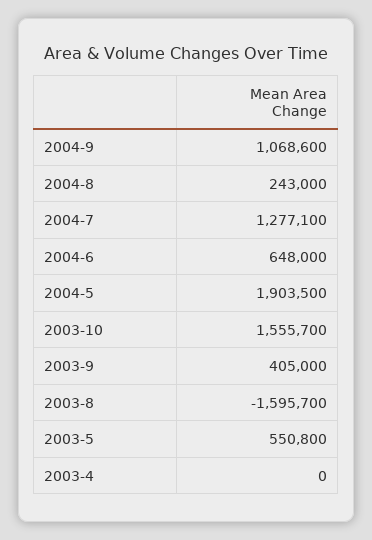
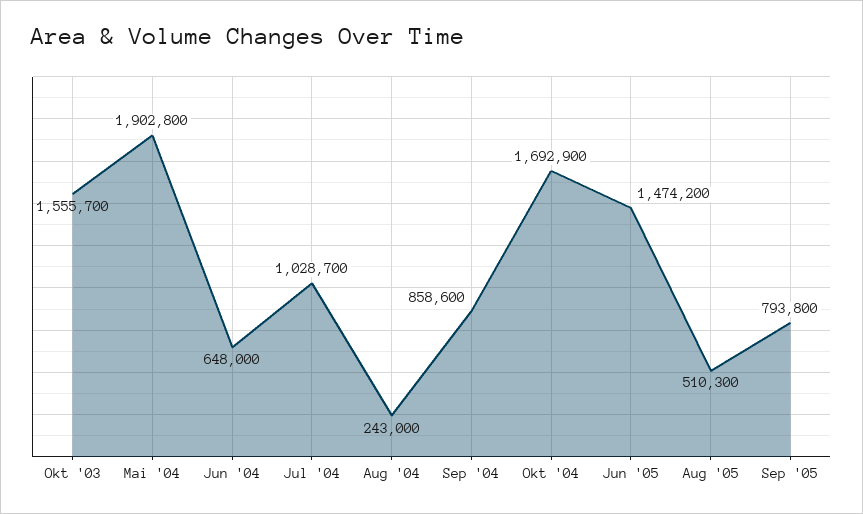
2004-9: 1068600 -> 858600
2004-7: 1277100 -> 1028700
2004-5: 1903500 -> 1902800
2003-9: 405000 -> none
2003-8: -1595700 -> none
2003-5: 550800 -> none
2003-4: 0 -> none
Okt '04: none -> 1692900
Jun '05: none -> 1474200
Aug '05: none -> 510300
Sep '05: none -> 793800

